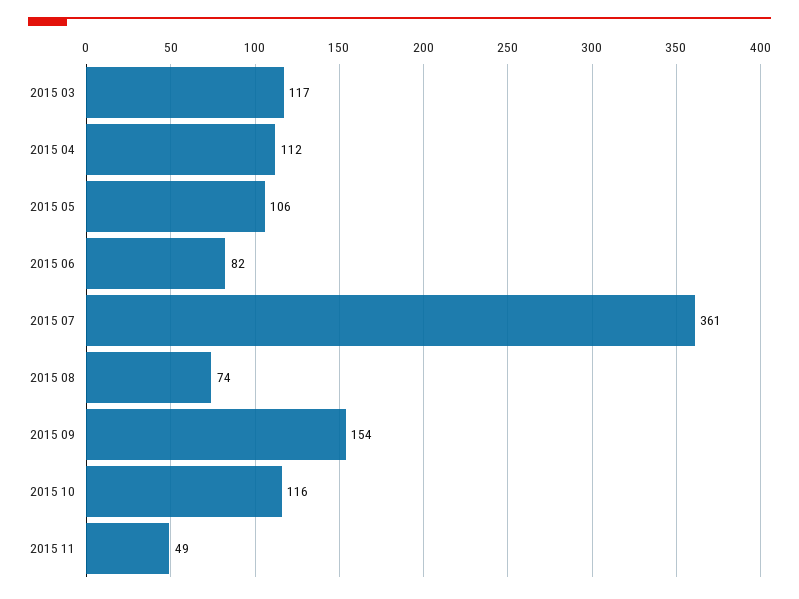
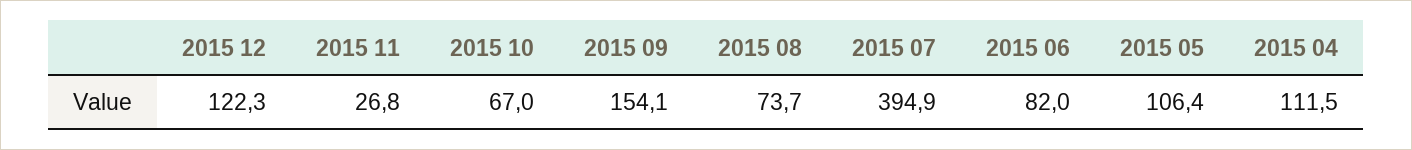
2015 03: 117 -> none
2015 07: 361 -> 394.9
2015 10: 116 -> 67
2015 11: 49 -> 26.8
2015 12: none -> 122.3

